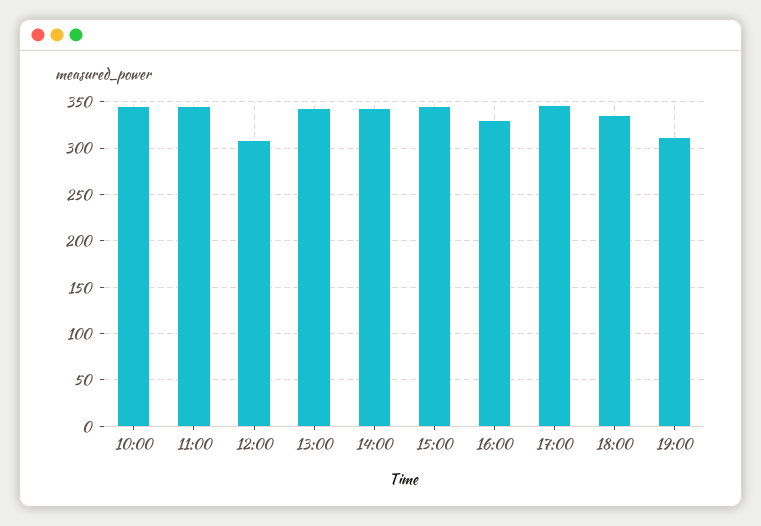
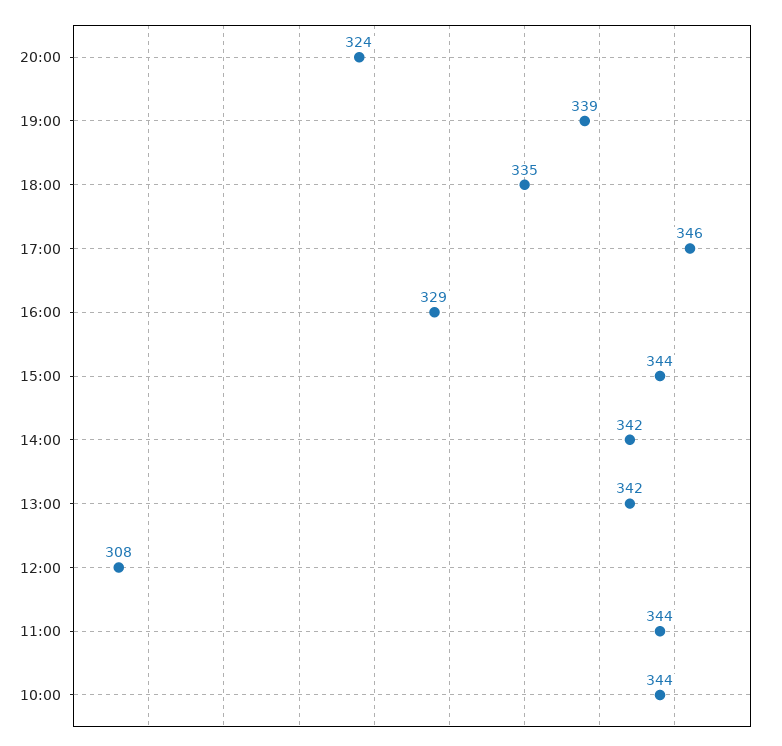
19:00: 310 -> 339
20:00: none -> 324

